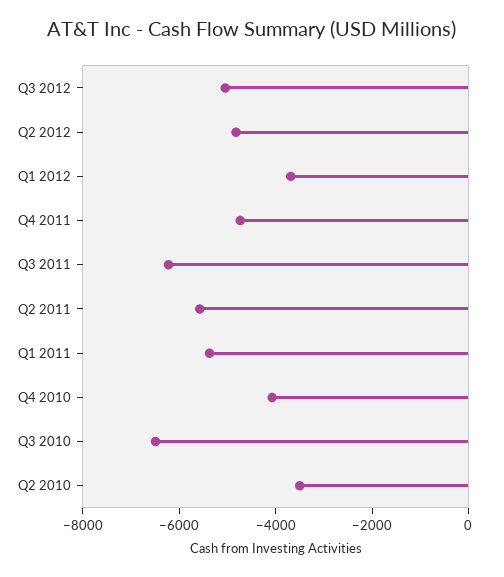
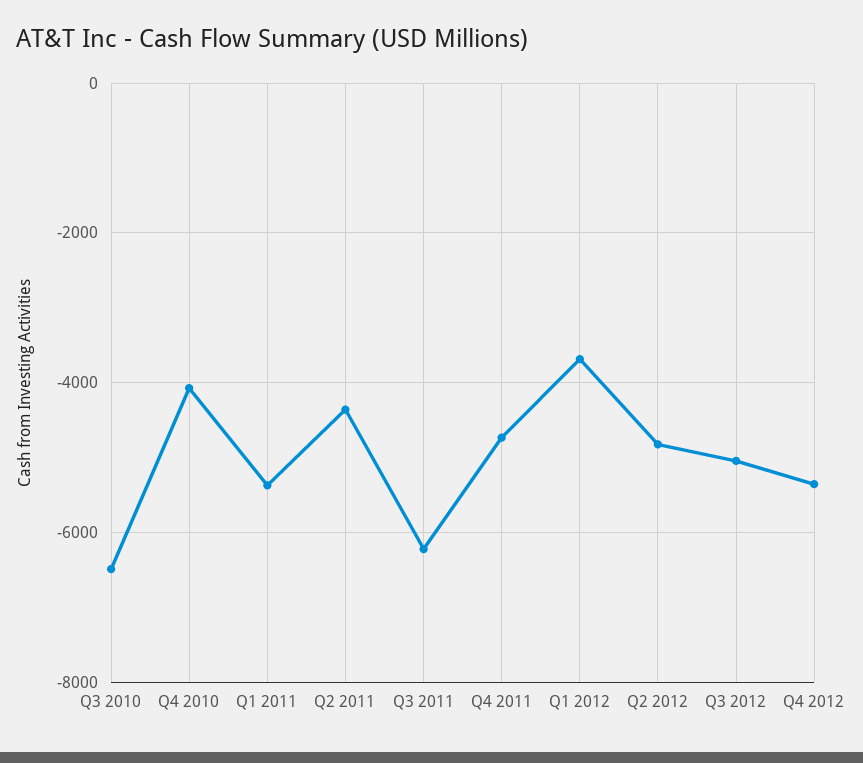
Q2 2011: -5500 -> -4400
Q2 2010: -3500 -> none
Q4 2012: none -> -5400

